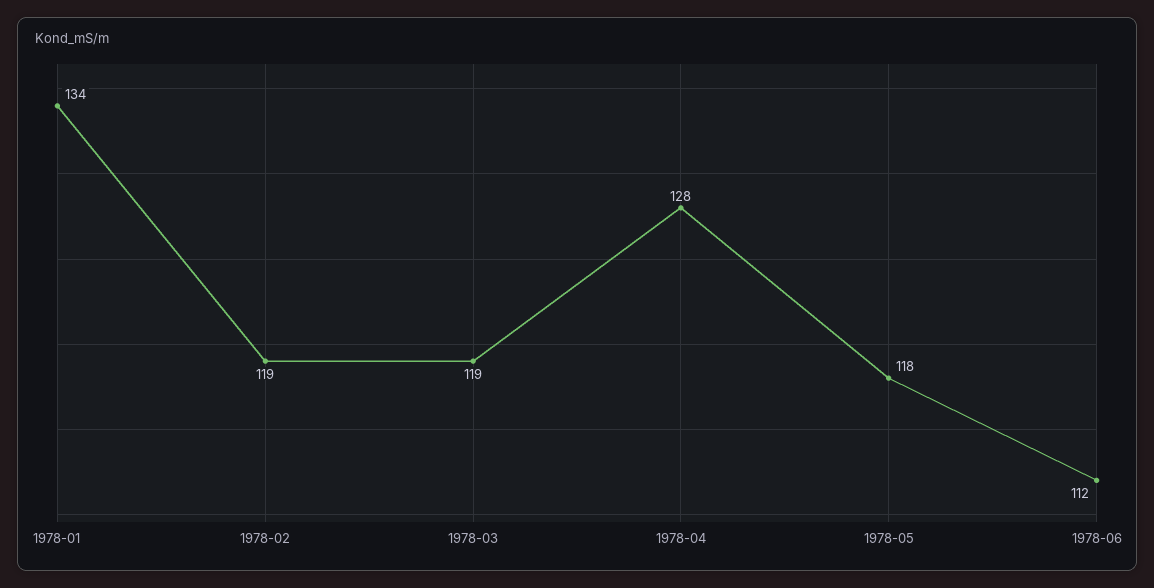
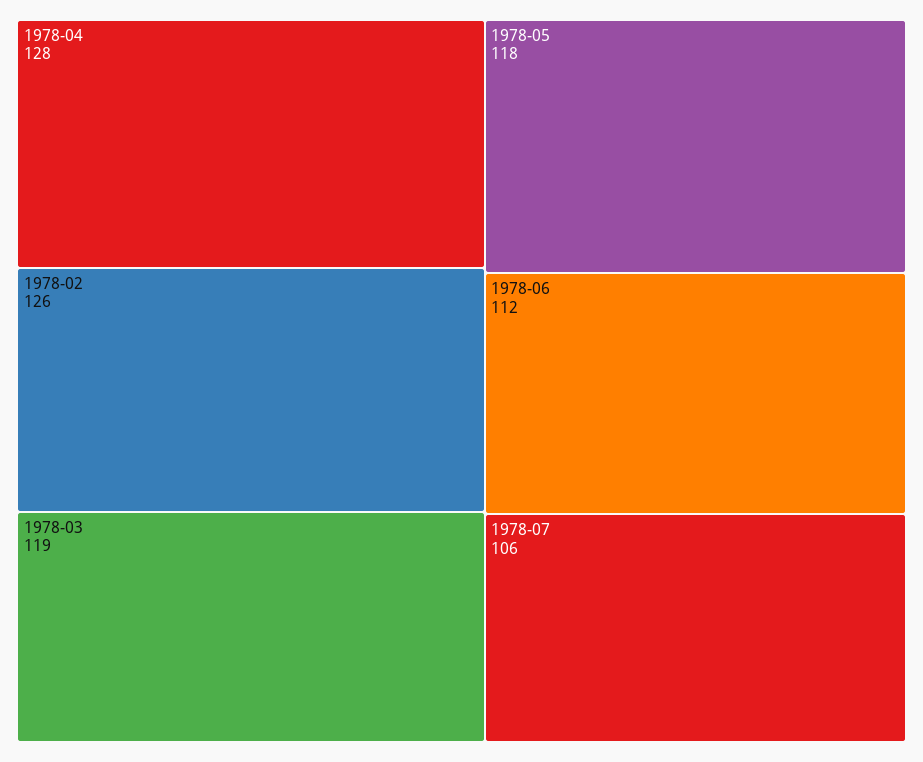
1978-01: 134 -> none
1978-02: 119 -> 126
1978-07: none -> 106

